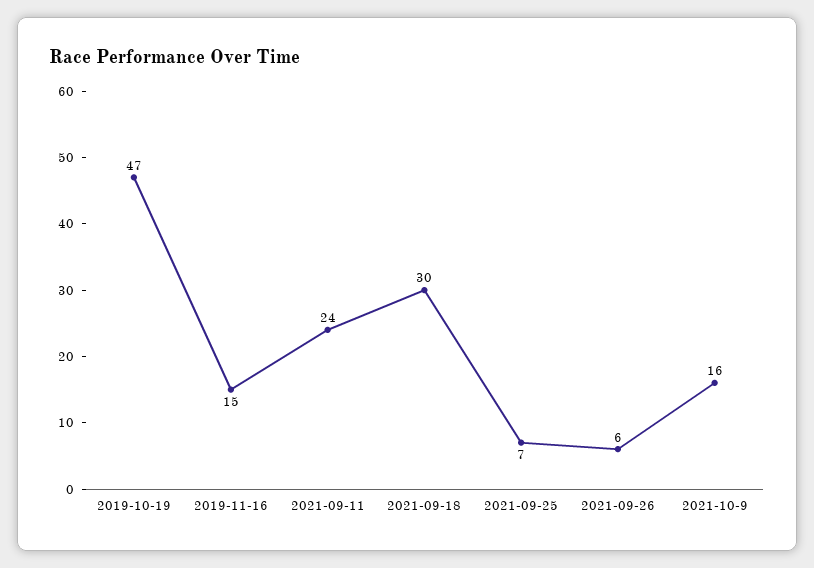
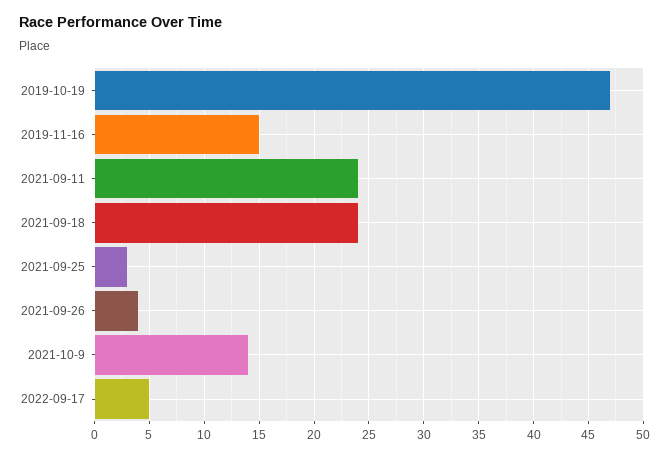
2021-09-18: 30 -> 24
2021-09-25: 7 -> 3
2021-09-26: 6 -> 4
2021-10-9: 16 -> 14
2022-09-17: none -> 5

